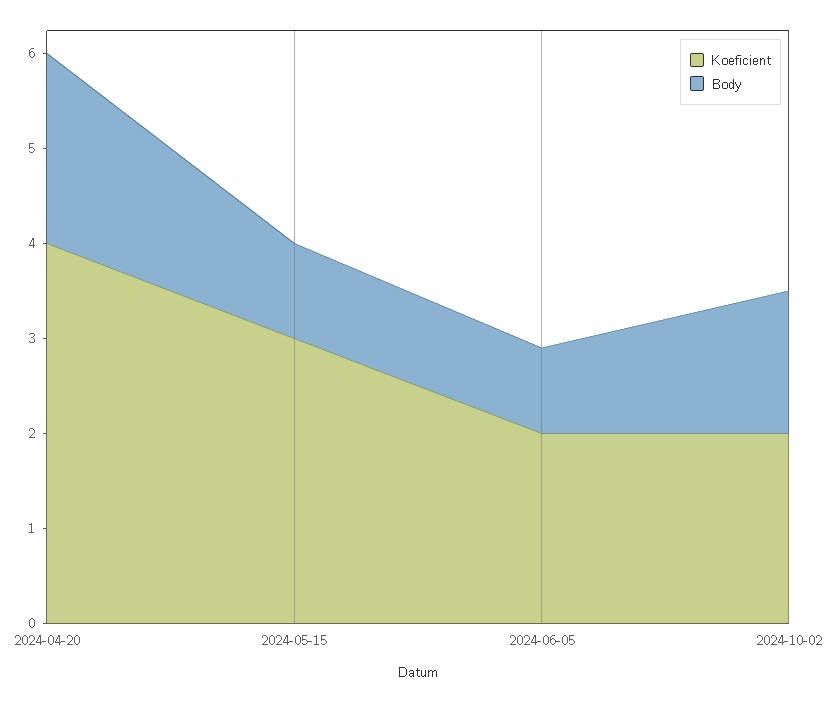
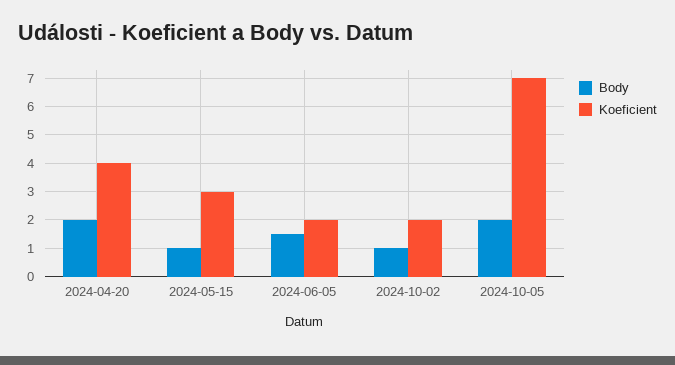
Body, 2024-06-05: 0.9 -> 1.5
Body, 2024-10-02: 1.5 -> 1
Body, 2024-10-05: none -> 2
Koeficient, 2024-10-05: none -> 7

